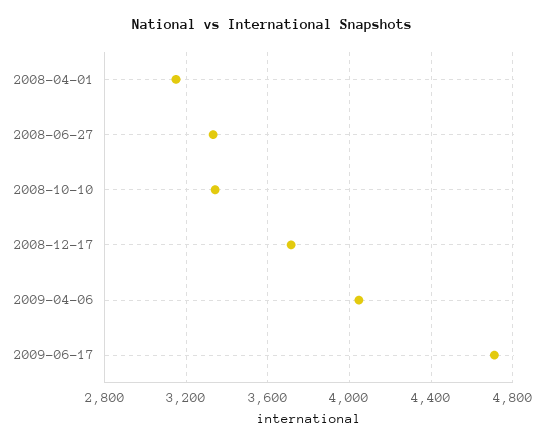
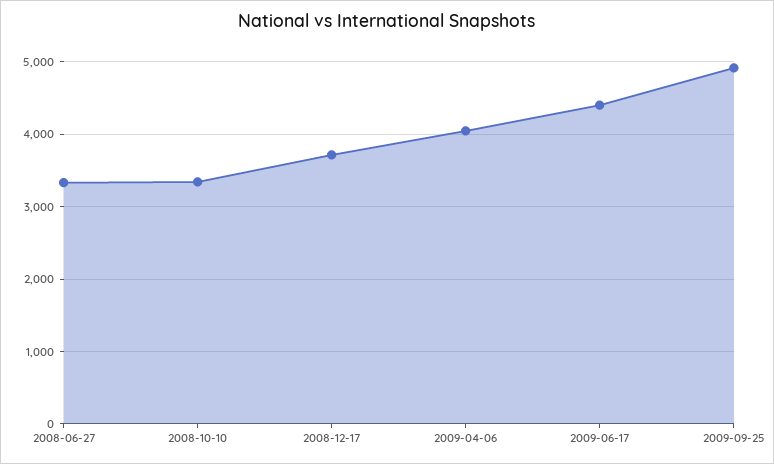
2008-04-01: 3150 -> none
2009-06-17: 4700 -> 4400
2009-09-25: none -> 4900

